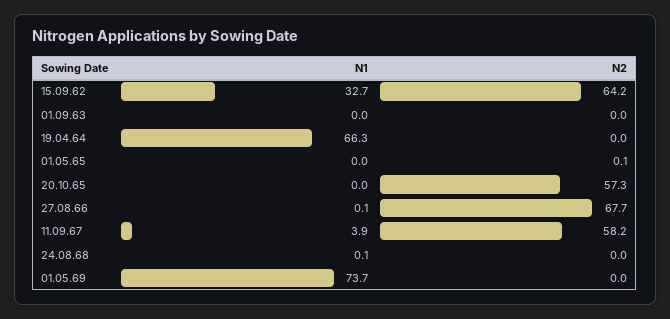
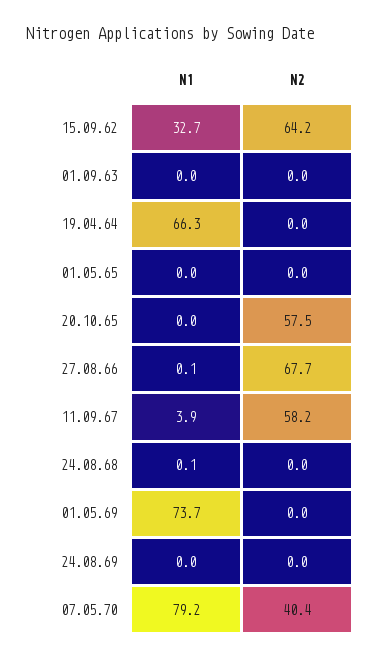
N2, 01.05.65: 0.1 -> 0
N2, 20.10.65: 57.3 -> 57.5
N1, 24.08.69: none -> 0
N2, 24.08.69: none -> 0
N1, 07.05.70: none -> 79.2
N2, 07.05.70: none -> 40.4

